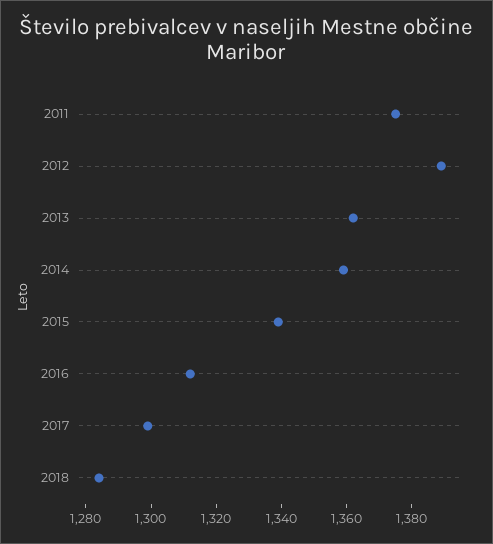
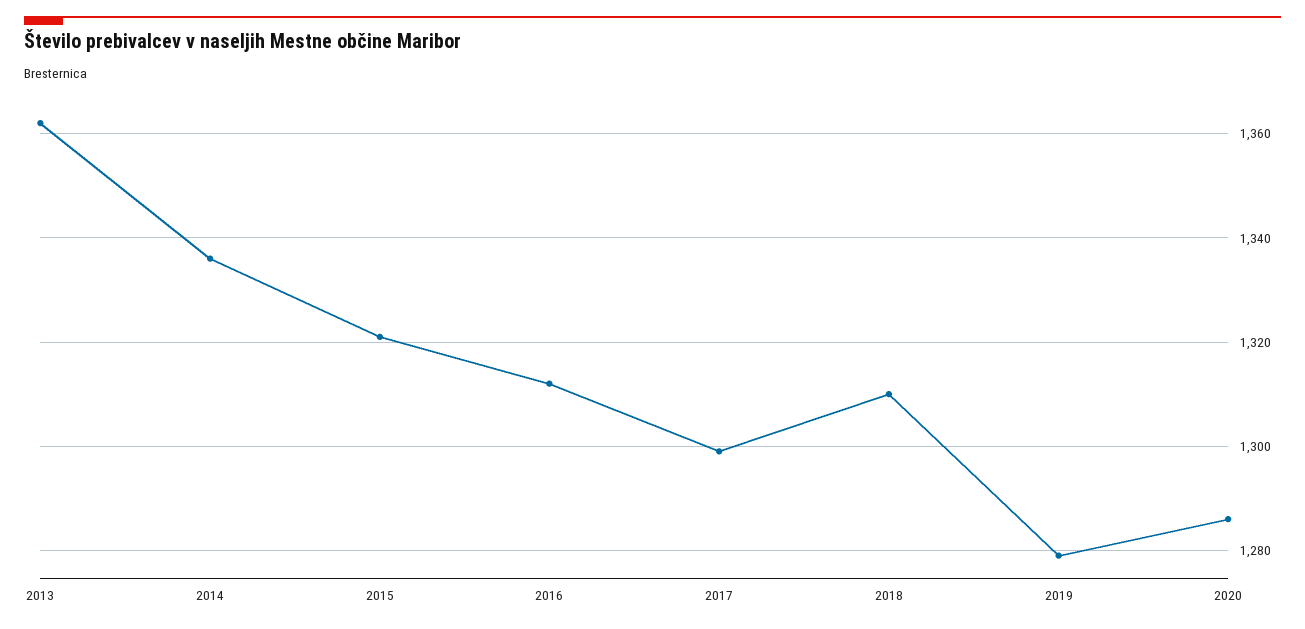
2011: 1375 -> none
2012: 1390 -> none
2014: 1360 -> 1335
2015: 1340 -> 1320
2018: 1285 -> 1310
2019: none -> 1280
2020: none -> 1285

